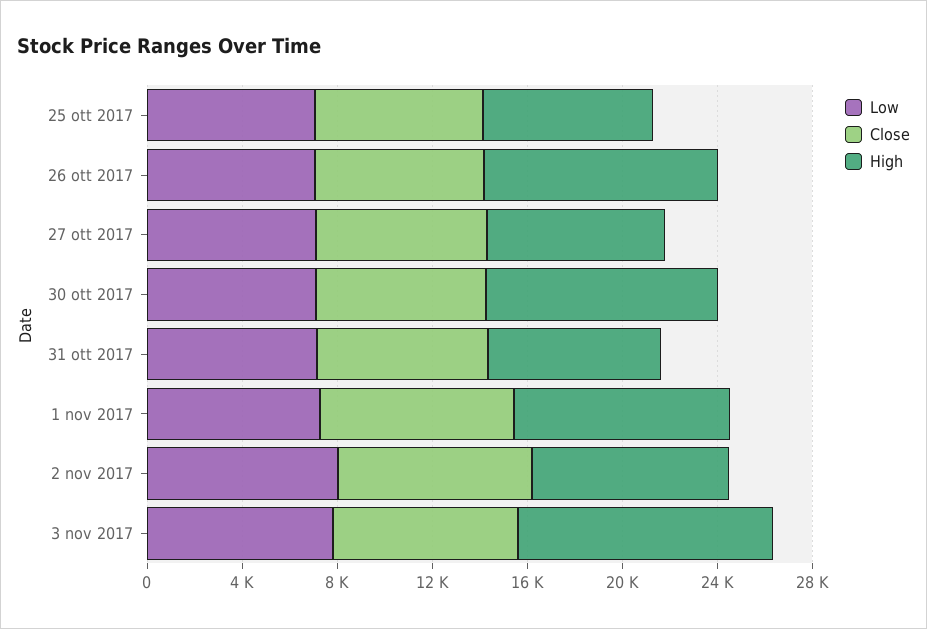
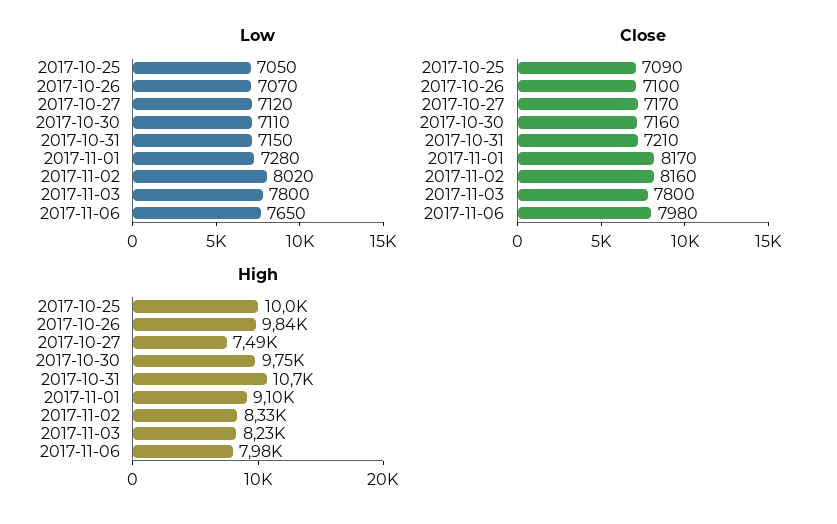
High, 25 ott 2017: 7000 -> 10000
High, 31 ott 2017: 7000 -> 10700
High, 3 nov 2017: 11000 -> 8230
Low, 2017-11-06: none -> 7650
Close, 2017-11-06: none -> 7980
High, 2017-11-06: none -> 7980

